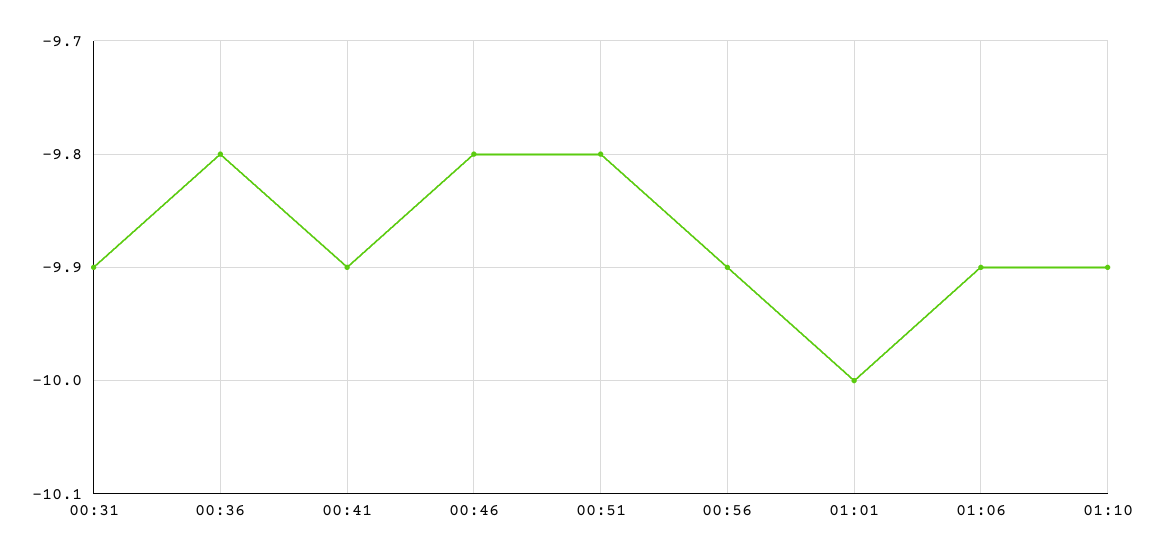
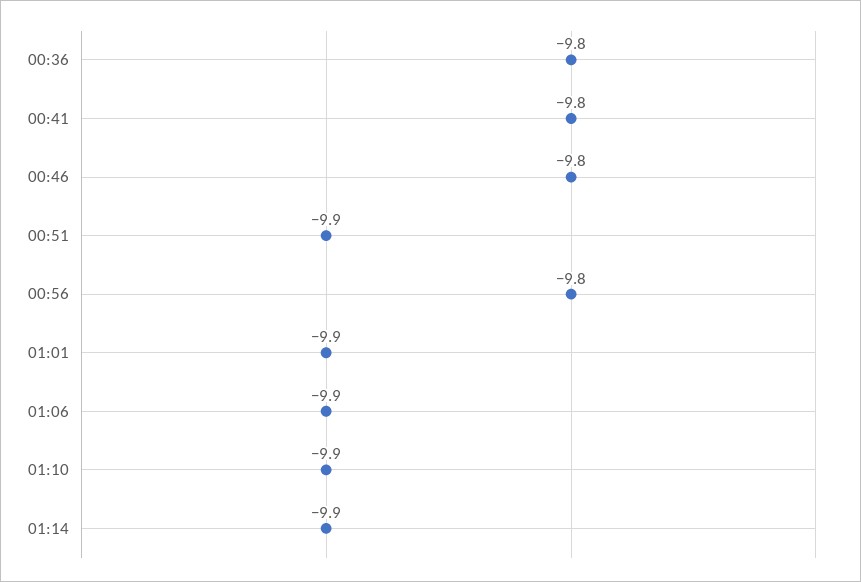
00:31: -9.9 -> none
00:41: -9.9 -> -9.8
00:51: -9.8 -> -9.9
00:56: -9.9 -> -9.8
01:01: -10 -> -9.9
01:14: none -> -9.9

